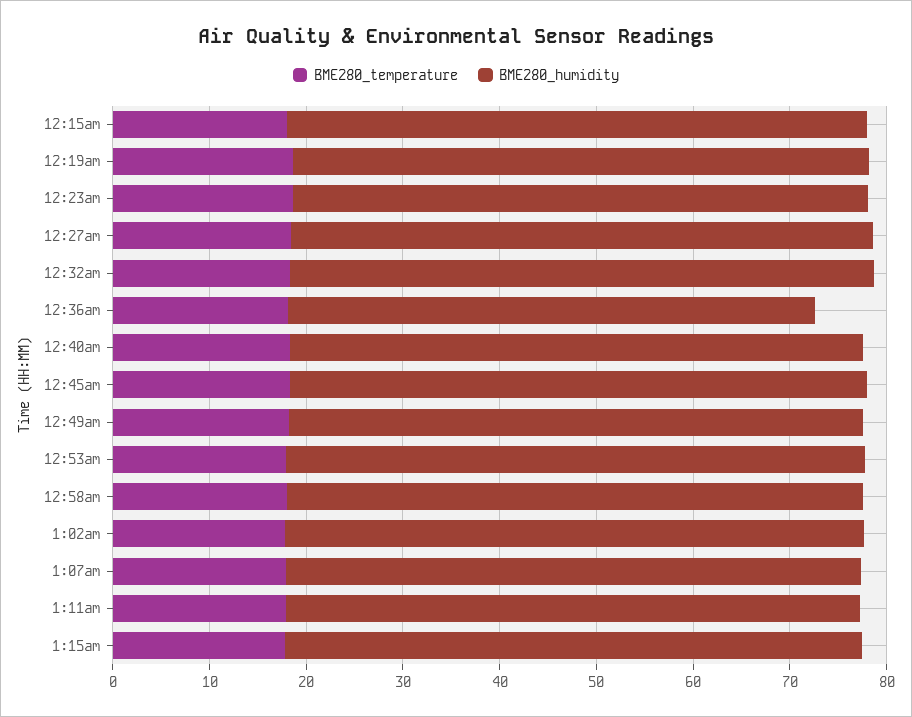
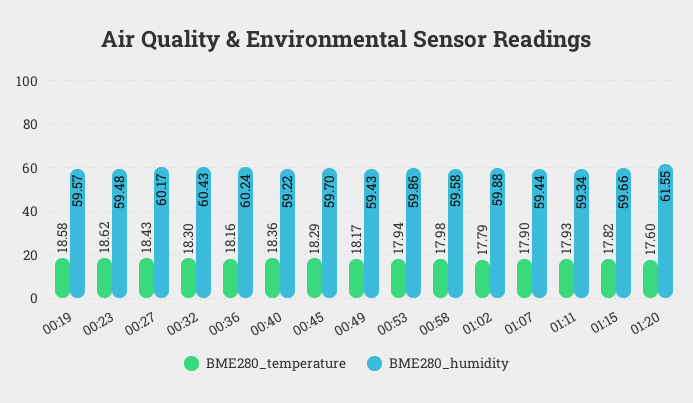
BME280_temperature, 12:15am: 18 -> none
BME280_humidity, 12:15am: 60 -> none
BME280_humidity, 12:36am: 54 -> 60.24
BME280_temperature, 01:20: none -> 17.6
BME280_humidity, 01:20: none -> 61.55

